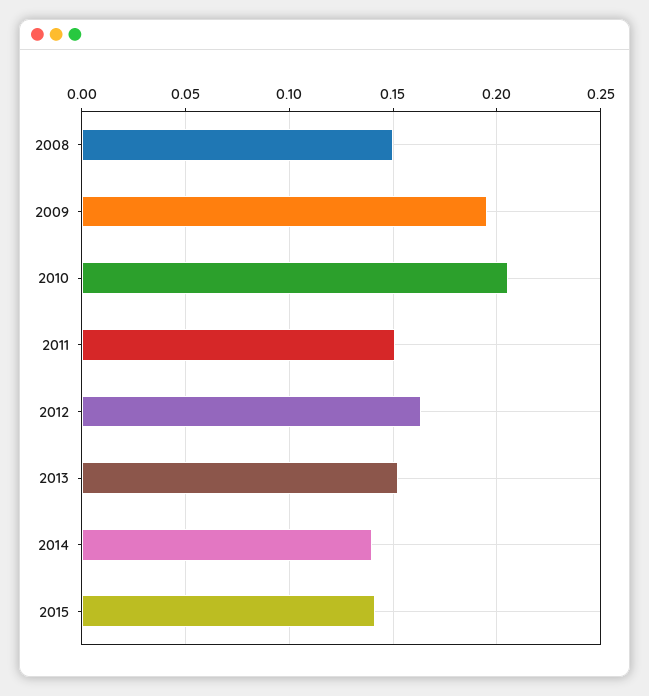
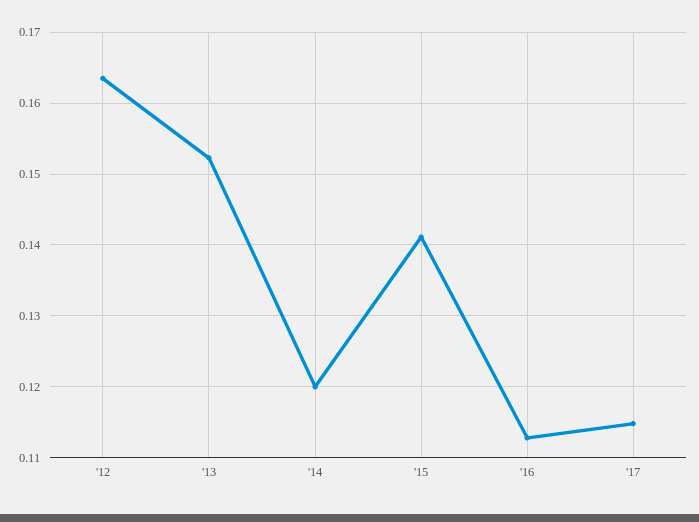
2008: 0.15 -> none
2009: 0.195 -> none
2010: 0.205 -> none
2011: 0.15 -> none
2014: 0.14 -> 0.12
'16: none -> 0.113
'17: none -> 0.115

